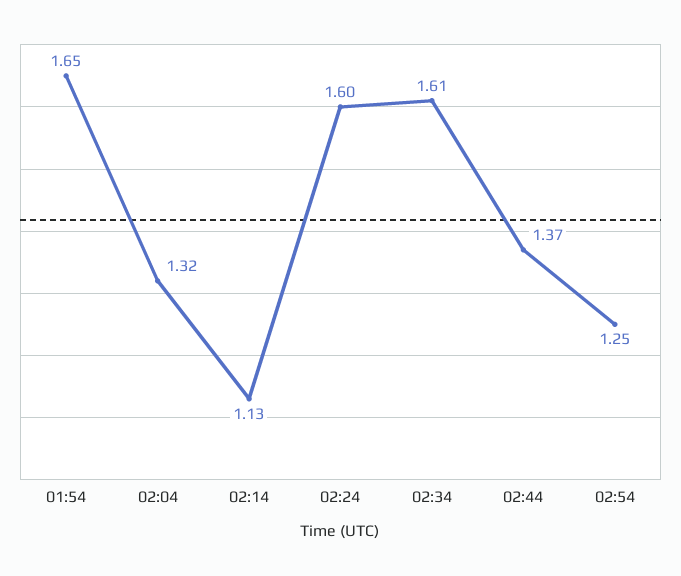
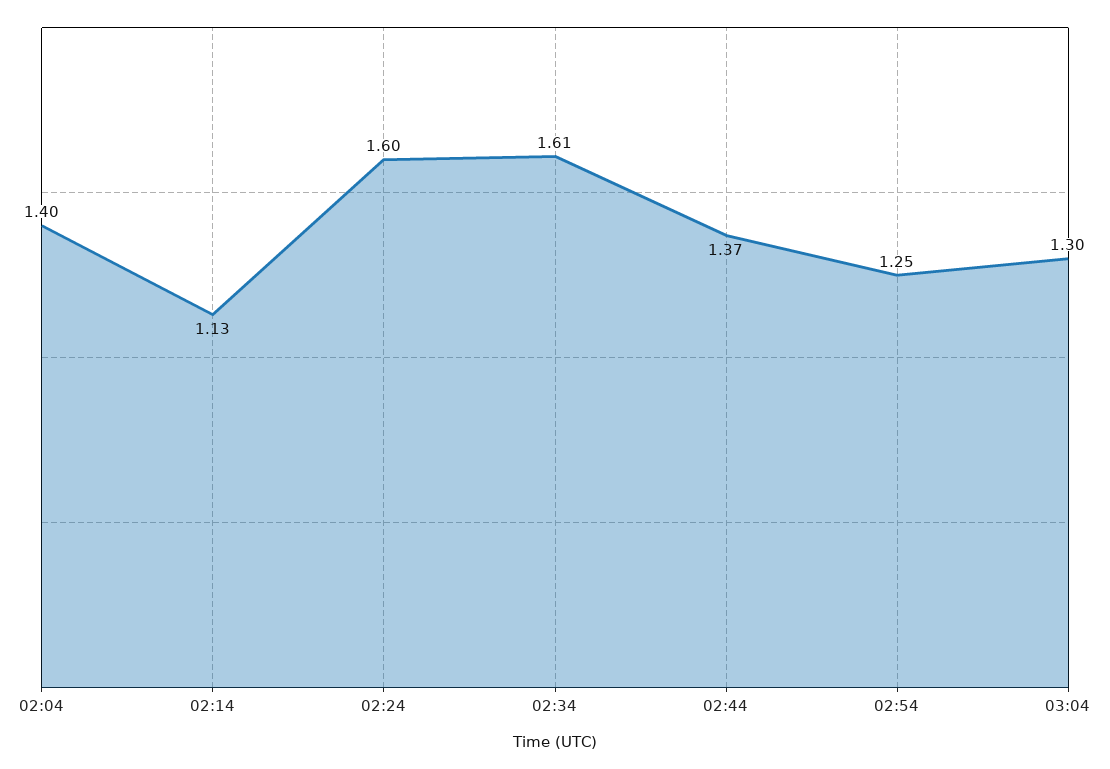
01:54: 1.65 -> none
02:04: 1.32 -> 1.4
03:04: none -> 1.3

